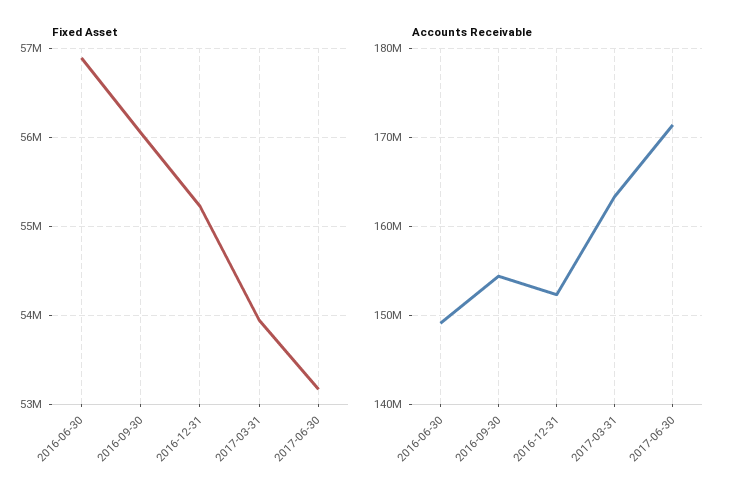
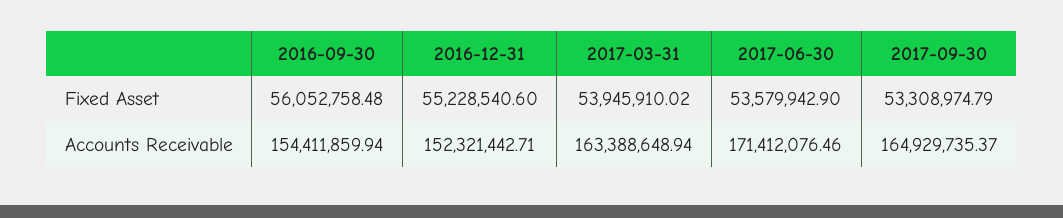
Fixed Asset, 2016-06-30: 56900000 -> none
Fixed Asset, 2017-06-30: 53200000 -> 53579942.9
Accounts Receivable, 2016-06-30: 149000000 -> none
Fixed Asset, 2017-09-30: none -> 53308974.79
Accounts Receivable, 2017-09-30: none -> 164929735.37

